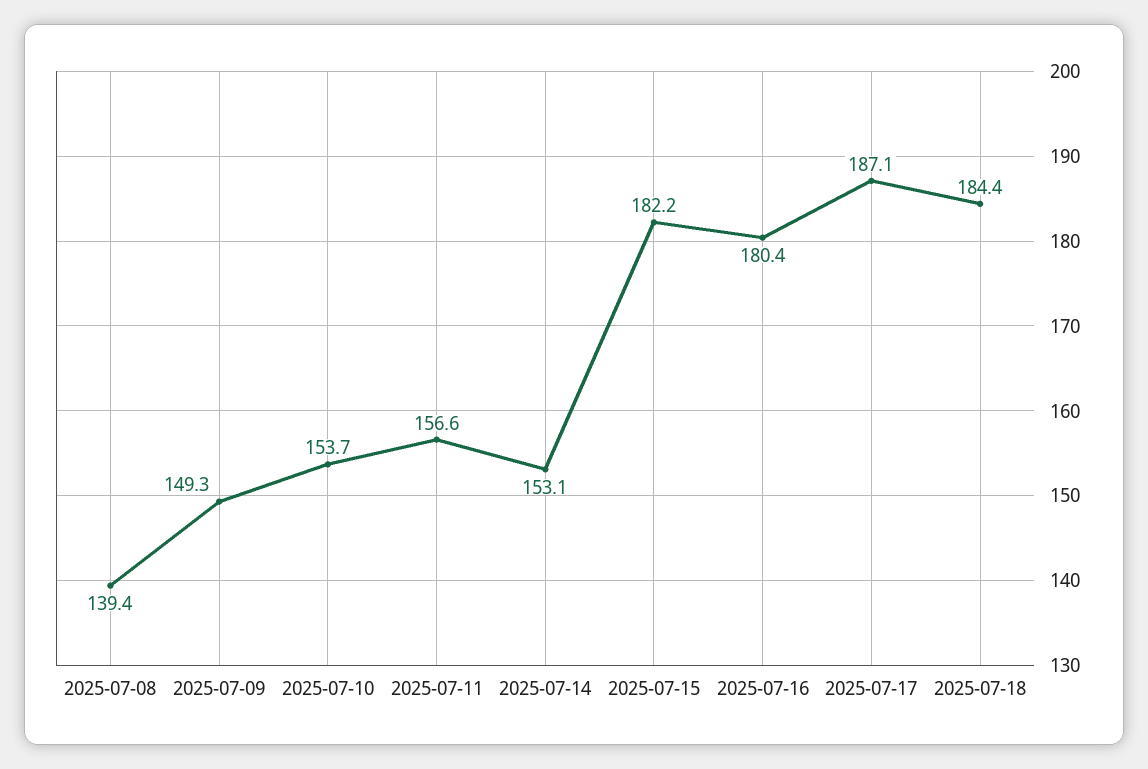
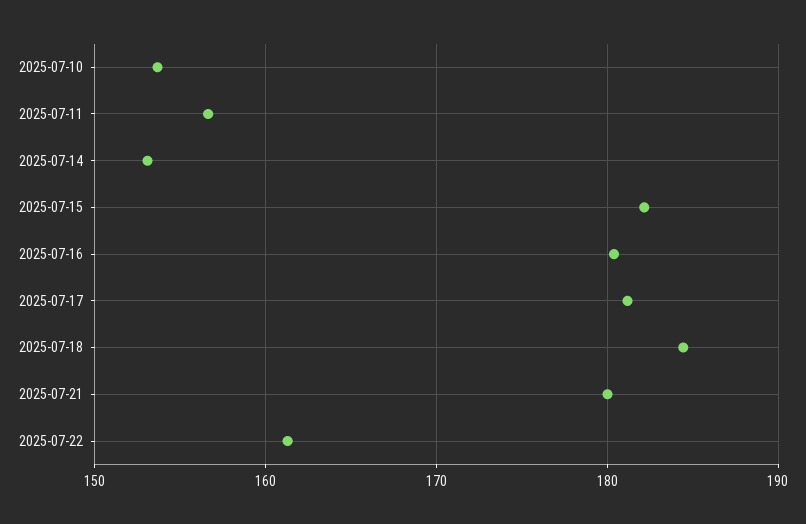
2025-07-08: 139.4 -> none
2025-07-09: 149.3 -> none
2025-07-17: 187.1 -> 181
2025-07-21: none -> 180
2025-07-22: none -> 161

